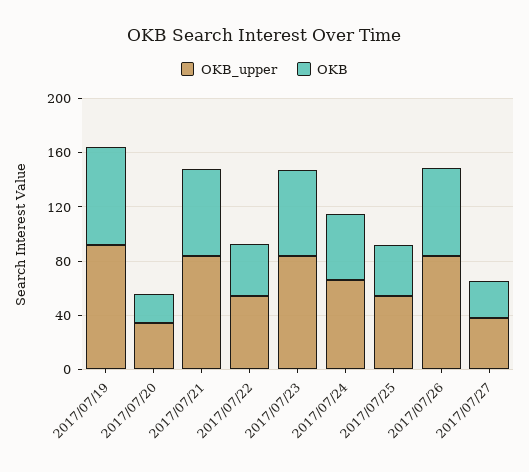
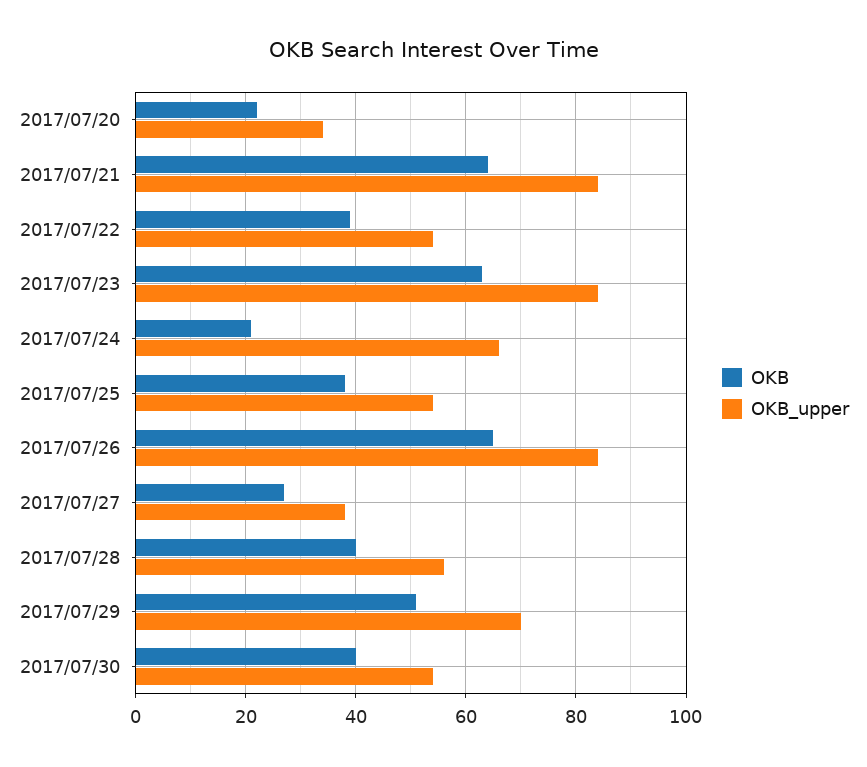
OKB_upper, 2017/07/19: 90 -> none
OKB, 2017/07/19: 70 -> none
OKB, 2017/07/24: 50 -> 20
OKB, 2017/07/28: none -> 40
OKB_upper, 2017/07/28: none -> 55
OKB, 2017/07/29: none -> 50
OKB_upper, 2017/07/29: none -> 70
OKB, 2017/07/30: none -> 40
OKB_upper, 2017/07/30: none -> 55

